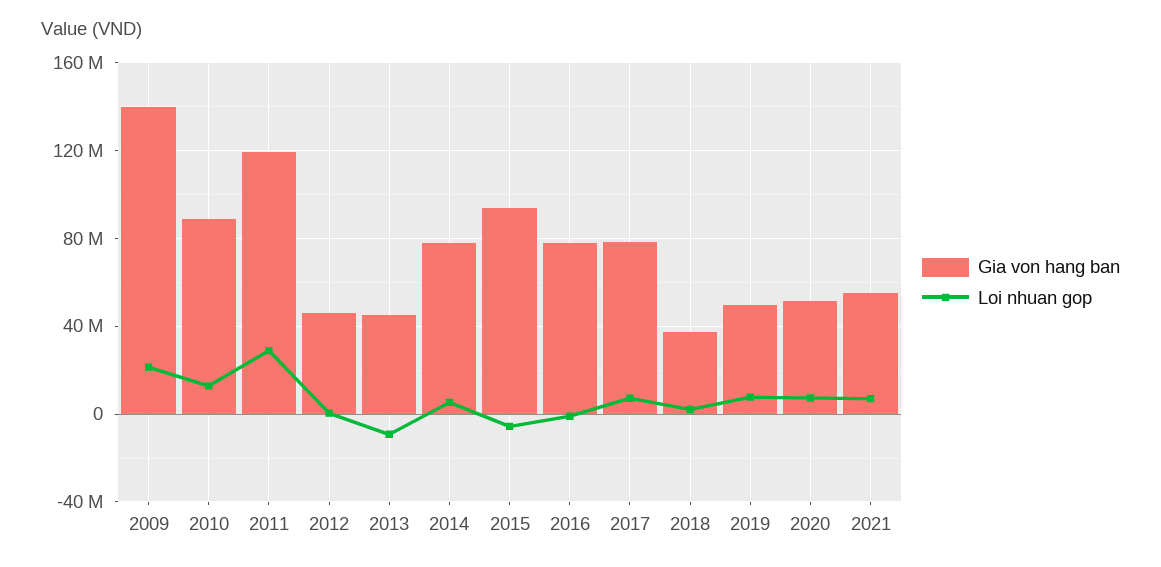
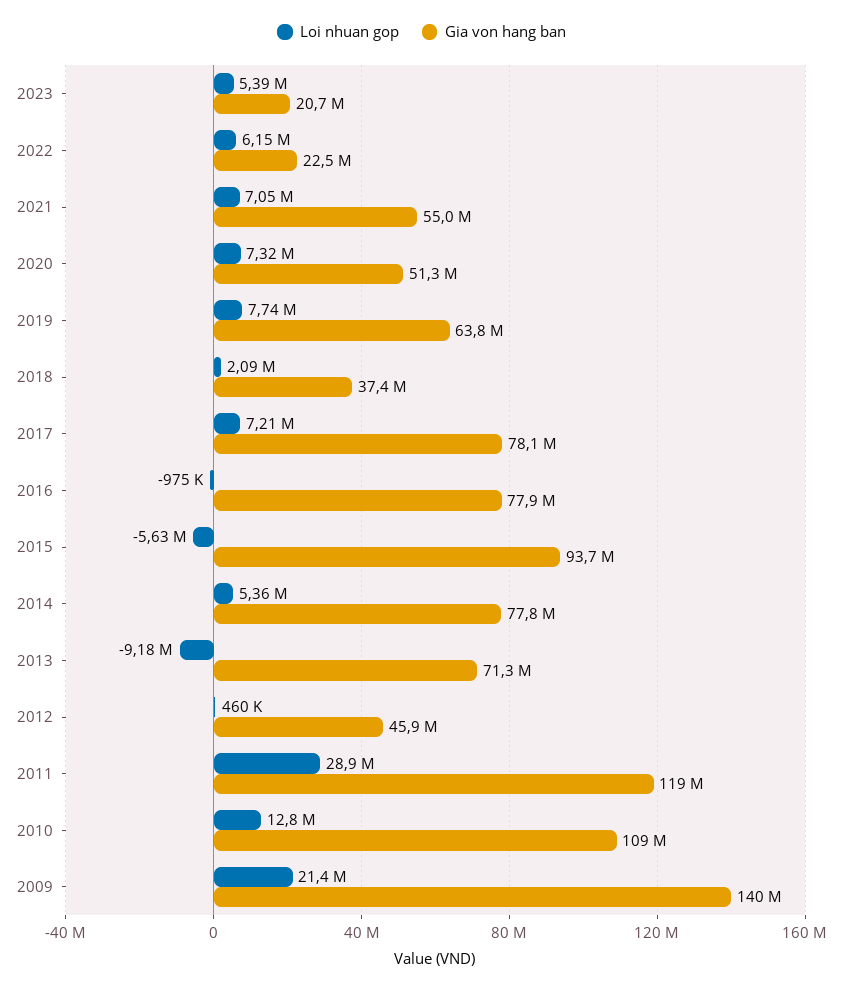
Gia von hang ban, 2010: 90000000 -> 109000000
Gia von hang ban, 2013: 45000000 -> 71300000
Gia von hang ban, 2019: 50000000 -> 63800000
Loi nhuan gop, 2023: none -> 5390000
Gia von hang ban, 2023: none -> 20700000
Loi nhuan gop, 2022: none -> 6150000
Gia von hang ban, 2022: none -> 22500000

